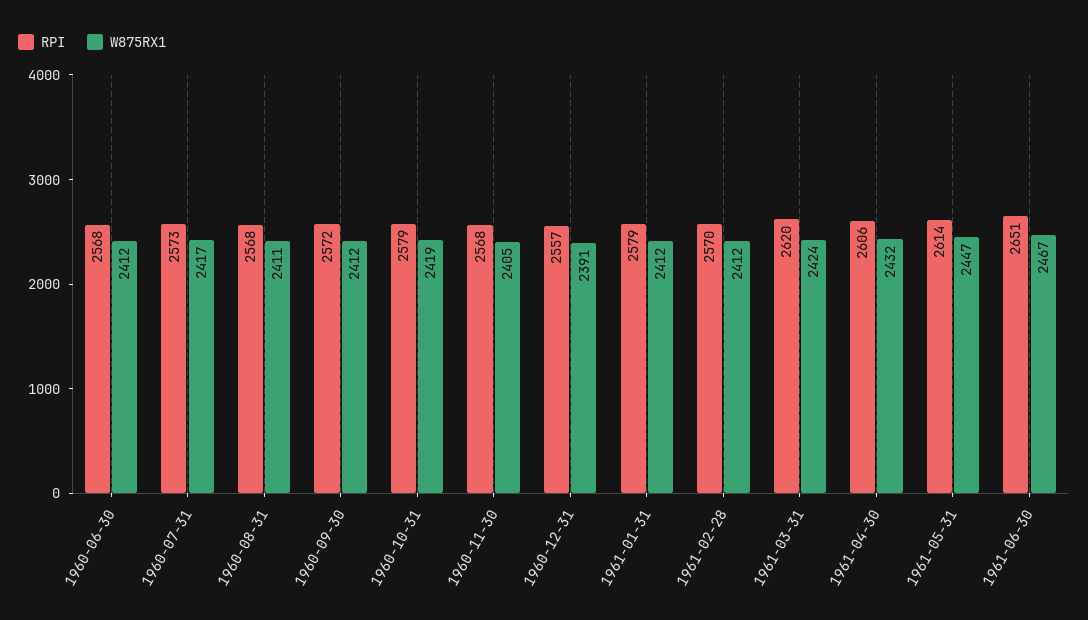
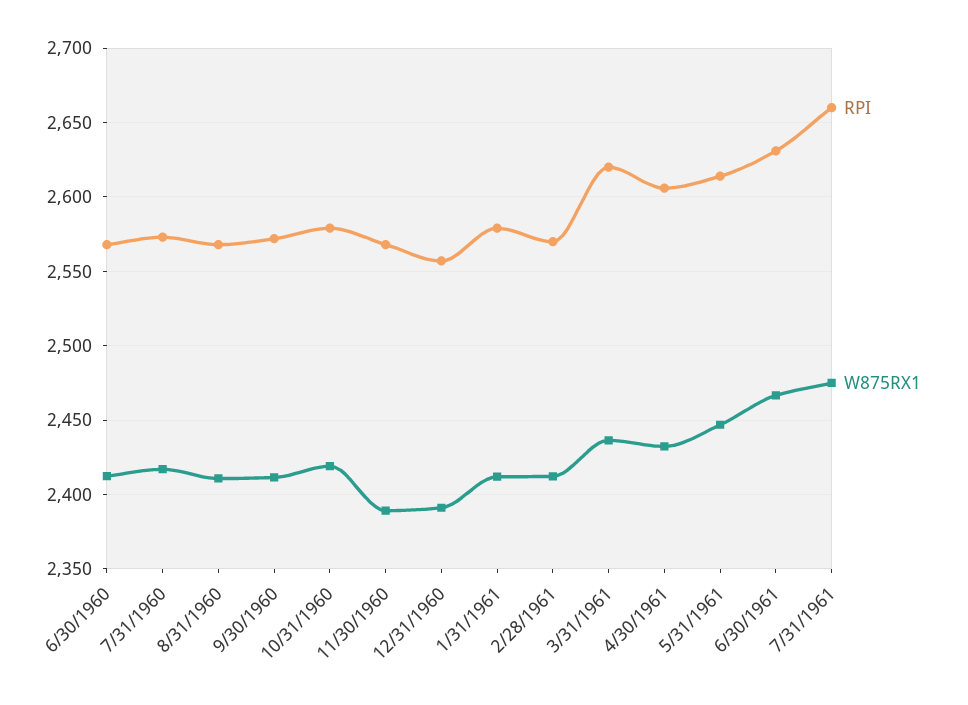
W875RX1, 1960-11-30: 2405 -> 2390
W875RX1, 1961-03-31: 2424 -> 2435
RPI, 1961-06-30: 2651 -> 2630
RPI, 7/31/1961: none -> 2660
W875RX1, 7/31/1961: none -> 2475

